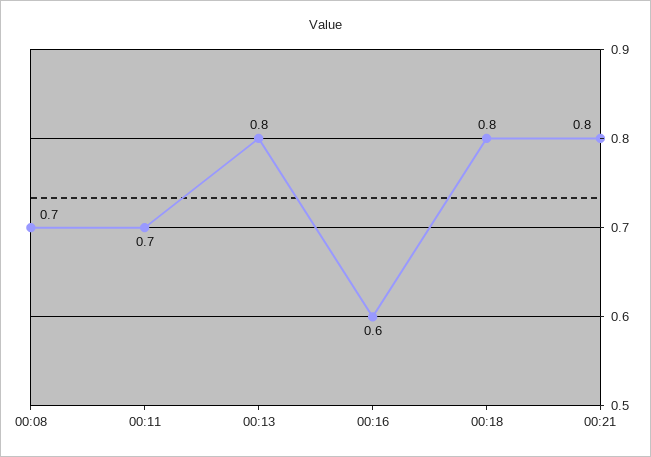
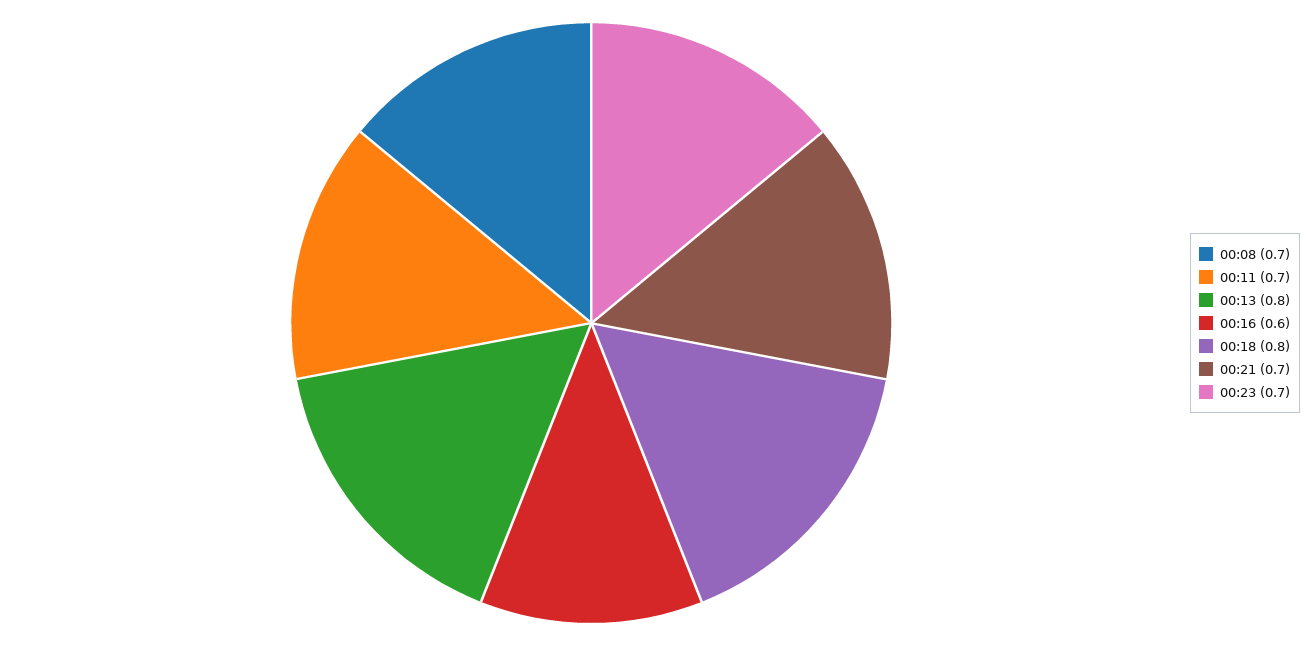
00:21: 0.8 -> 0.7
00:23: none -> 0.7

